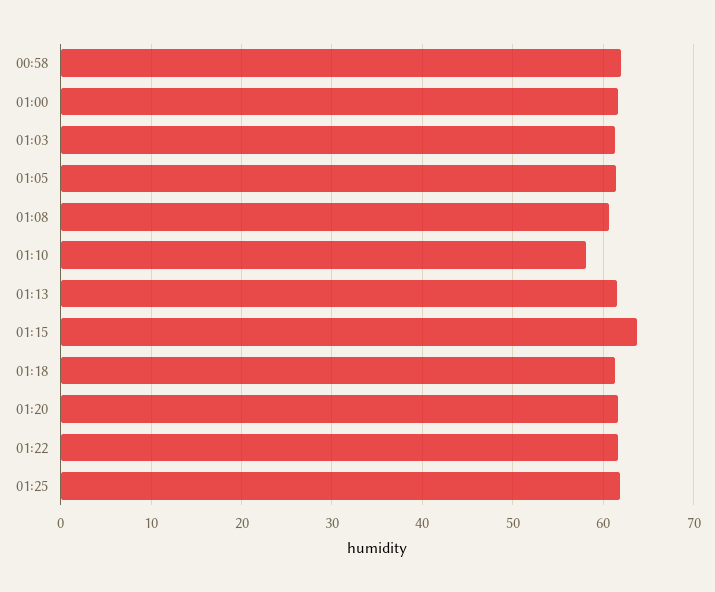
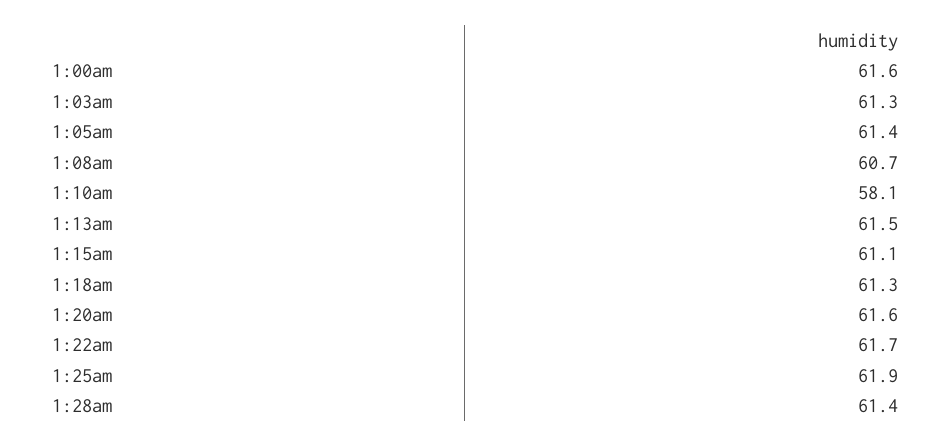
00:58: 62 -> none
01:15: 64 -> 61.1
1:28am: none -> 61.4

